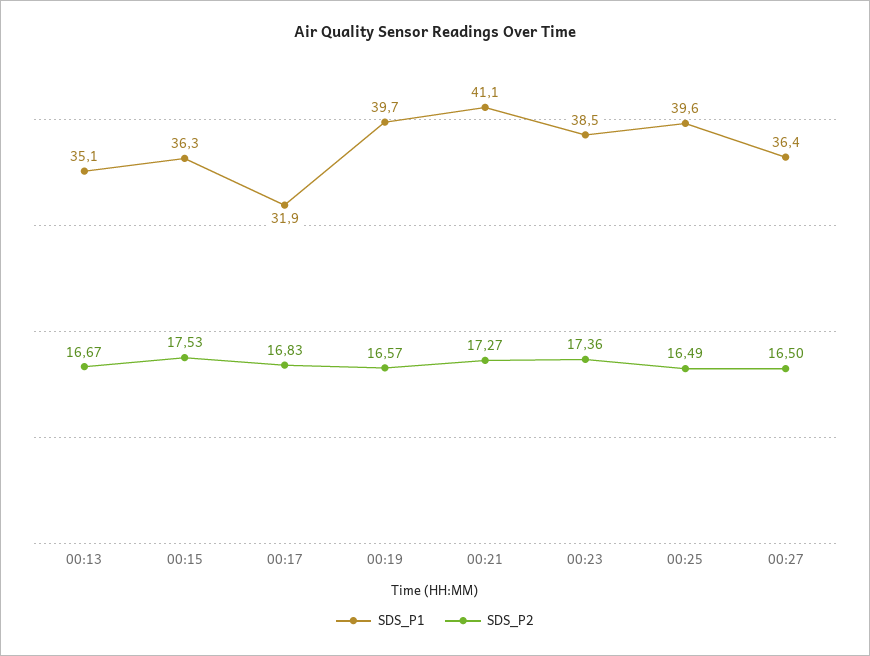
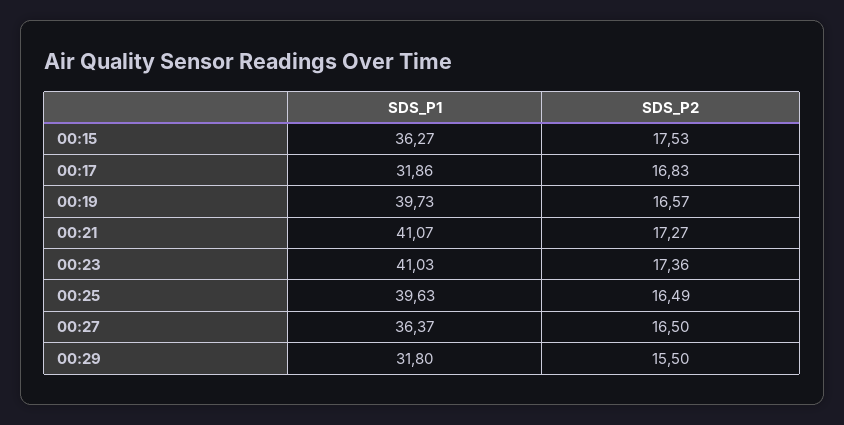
SDS_P1, 00:13: 35.1 -> none
SDS_P2, 00:13: 16.67 -> none
SDS_P1, 00:23: 38.5 -> 41.03
SDS_P1, 00:29: none -> 31.8
SDS_P2, 00:29: none -> 15.5

